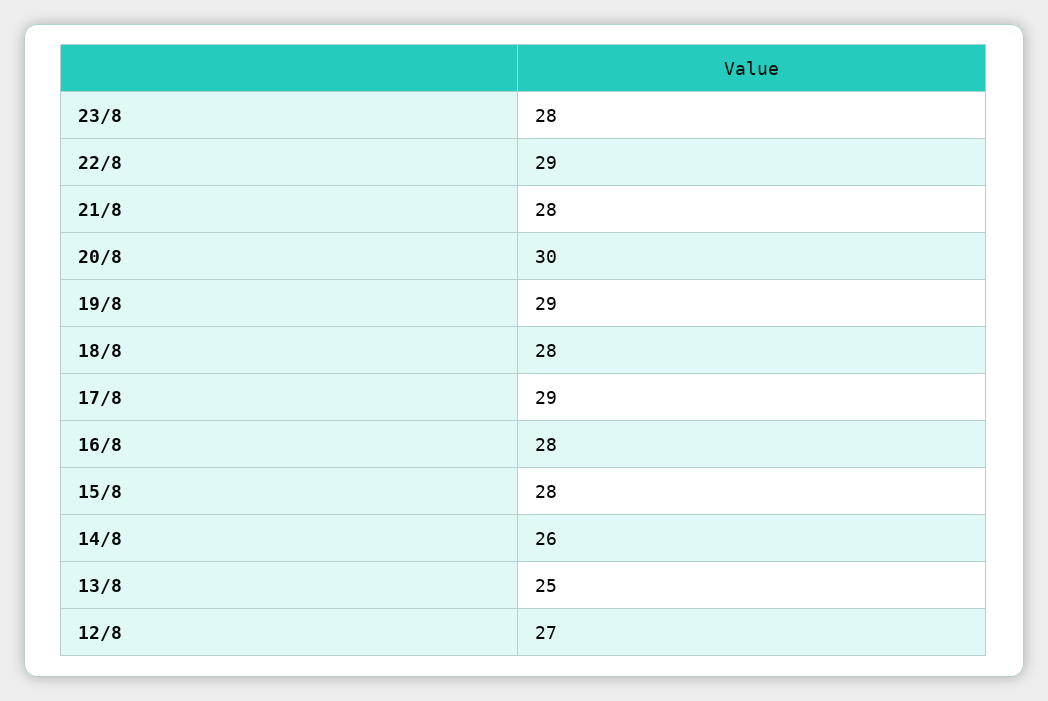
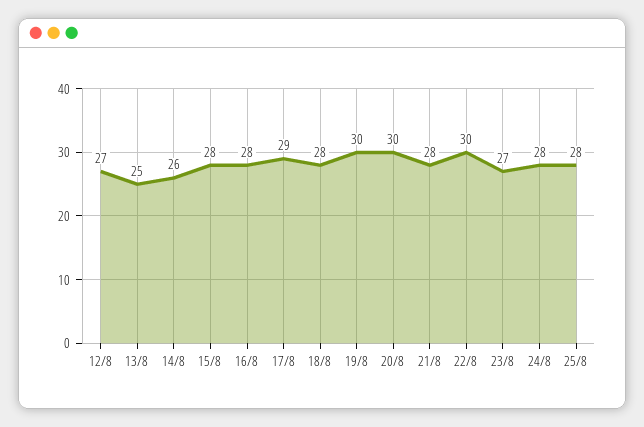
23/8: 28 -> 27
22/8: 29 -> 30
19/8: 29 -> 30
24/8: none -> 28
25/8: none -> 28

